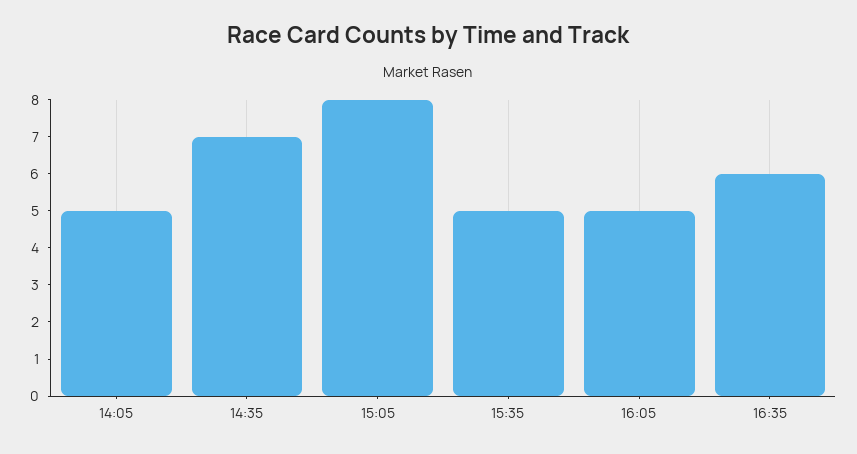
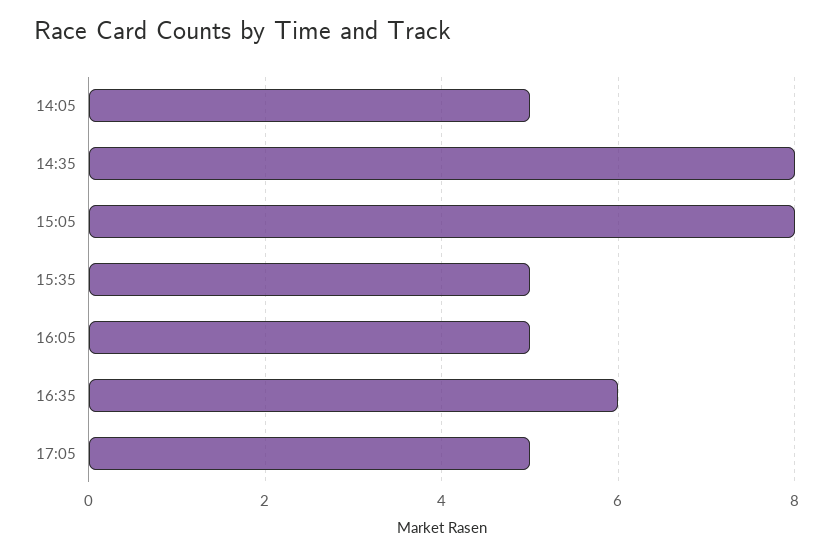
14:35: 7 -> 8
17:05: none -> 5

